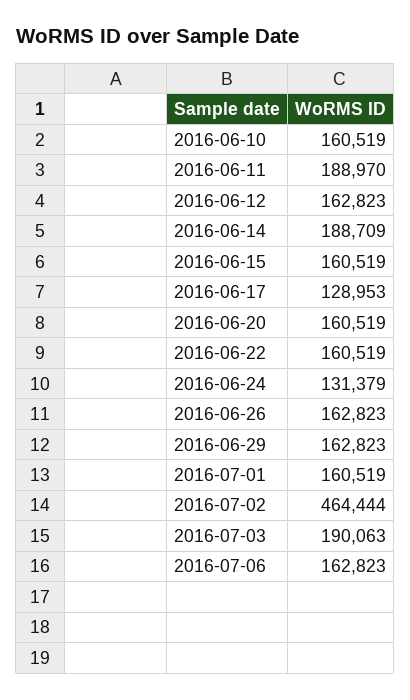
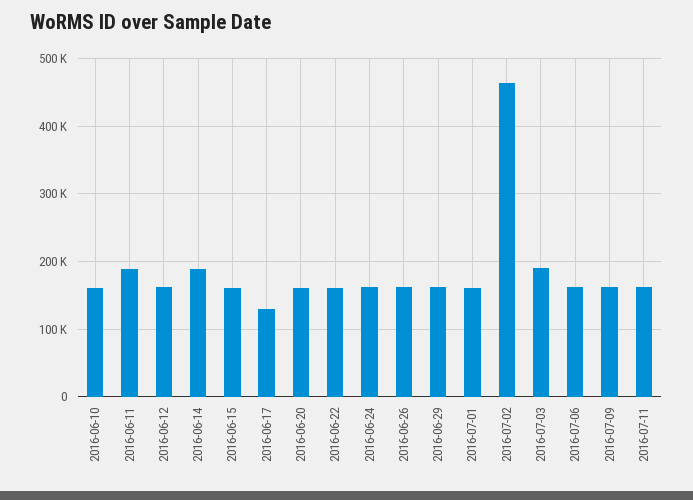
2016-06-24: 131379 -> 160000
2016-07-09: none -> 160000
2016-07-11: none -> 160000

